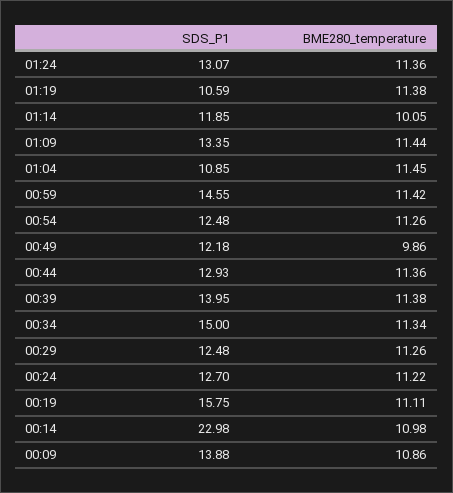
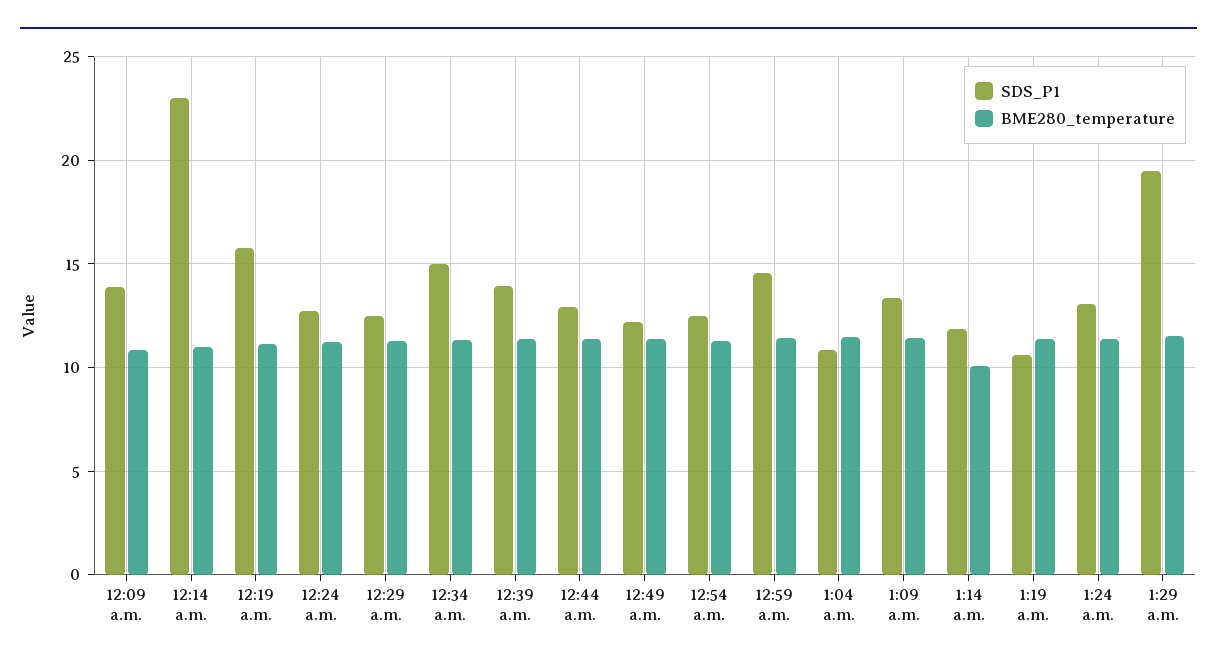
BME280_temperature, 00:49: 9.86 -> 11.5
SDS_P1, 1:29 a.m.: none -> 19.5
BME280_temperature, 1:29 a.m.: none -> 11.5

